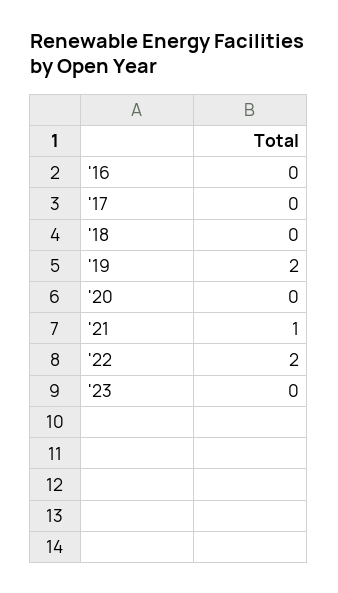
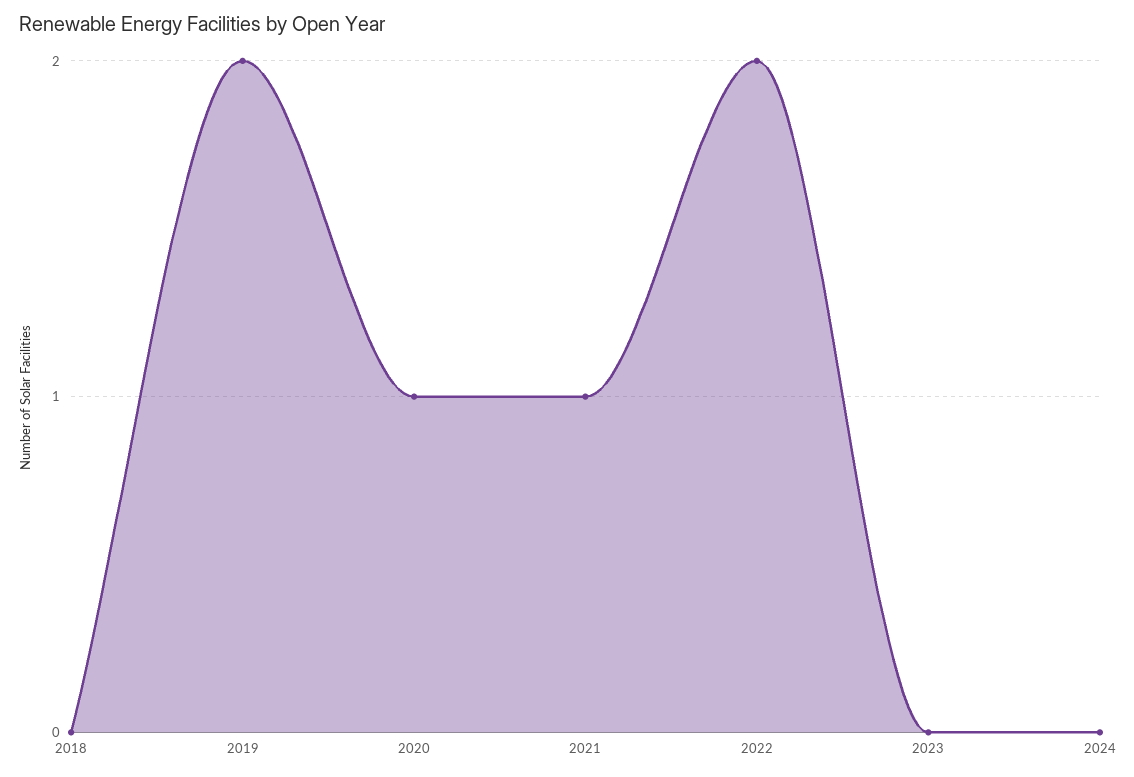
'16: 0 -> none
'17: 0 -> none
'20: 0 -> 1
2024: none -> 0

